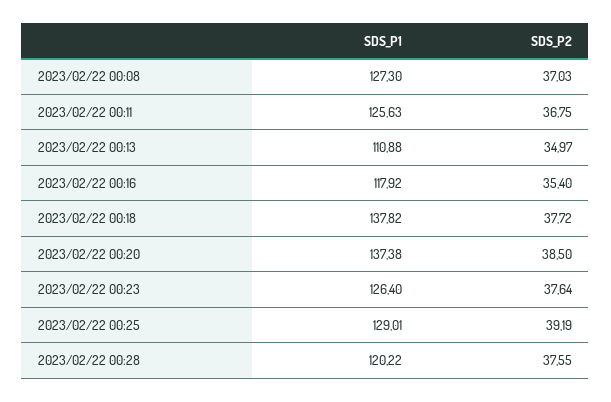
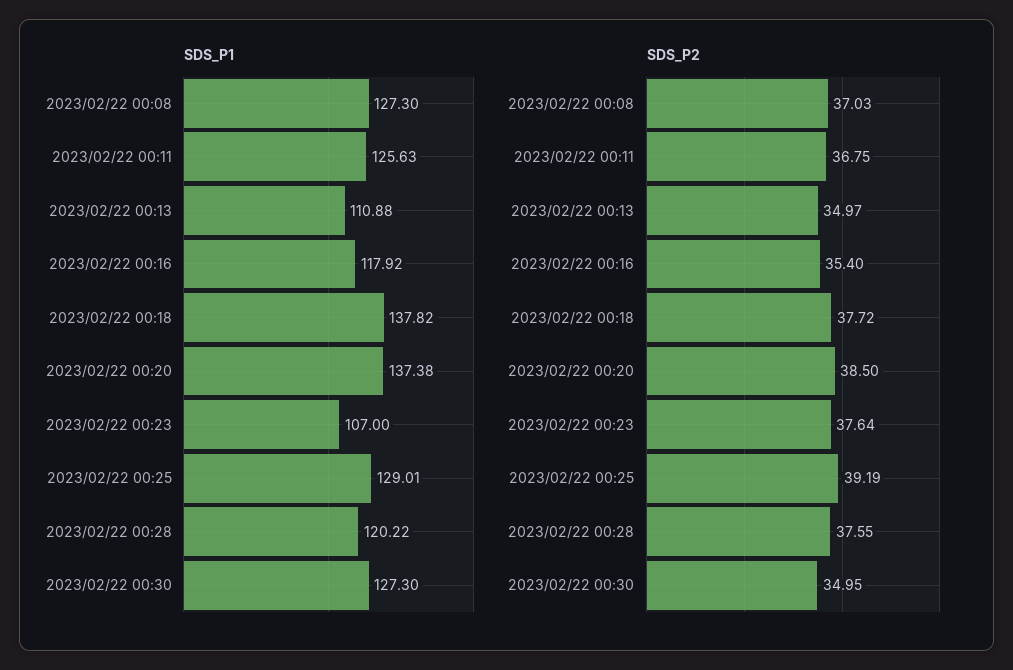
SDS_P1, 2023/02/22 00:23: 126.4 -> 107
SDS_P1, 2023/02/22 00:30: none -> 127.3
SDS_P2, 2023/02/22 00:30: none -> 34.95

